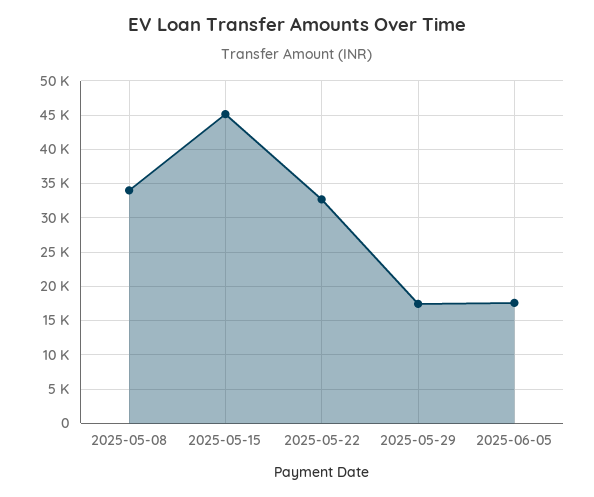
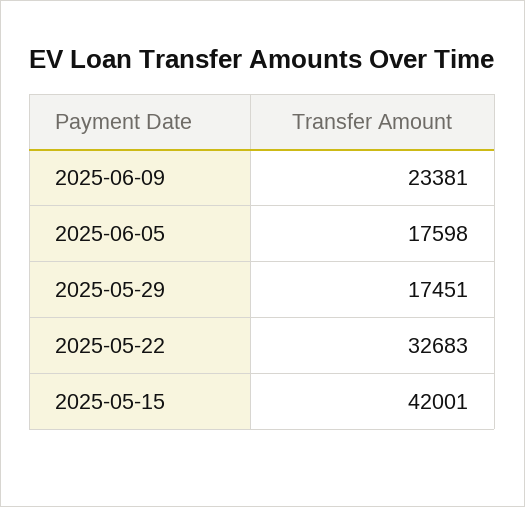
2025-05-08: 34000 -> none
2025-05-15: 45000 -> 42001
2025-06-09: none -> 23381

